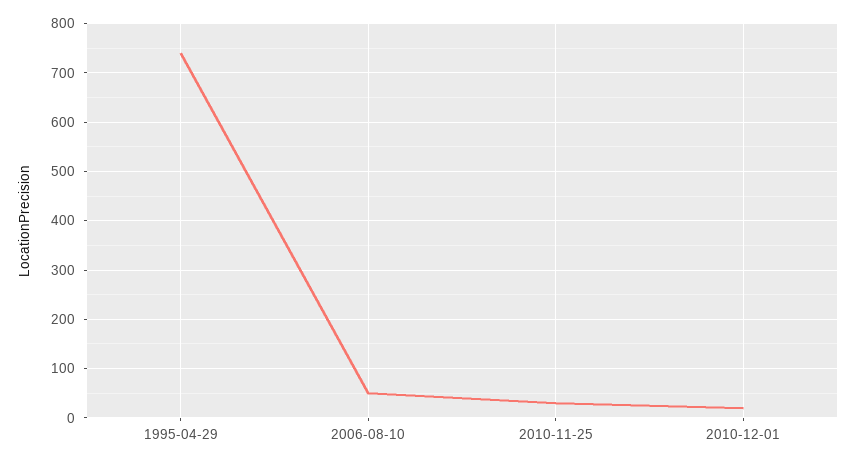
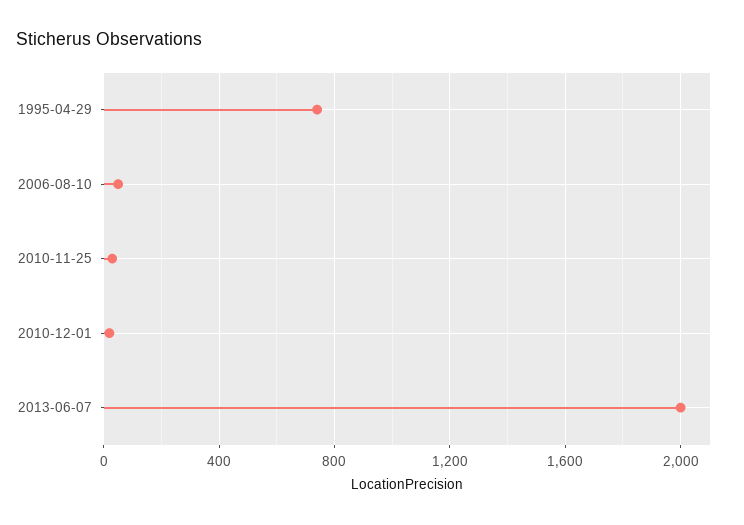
2013-06-07: none -> 2000

